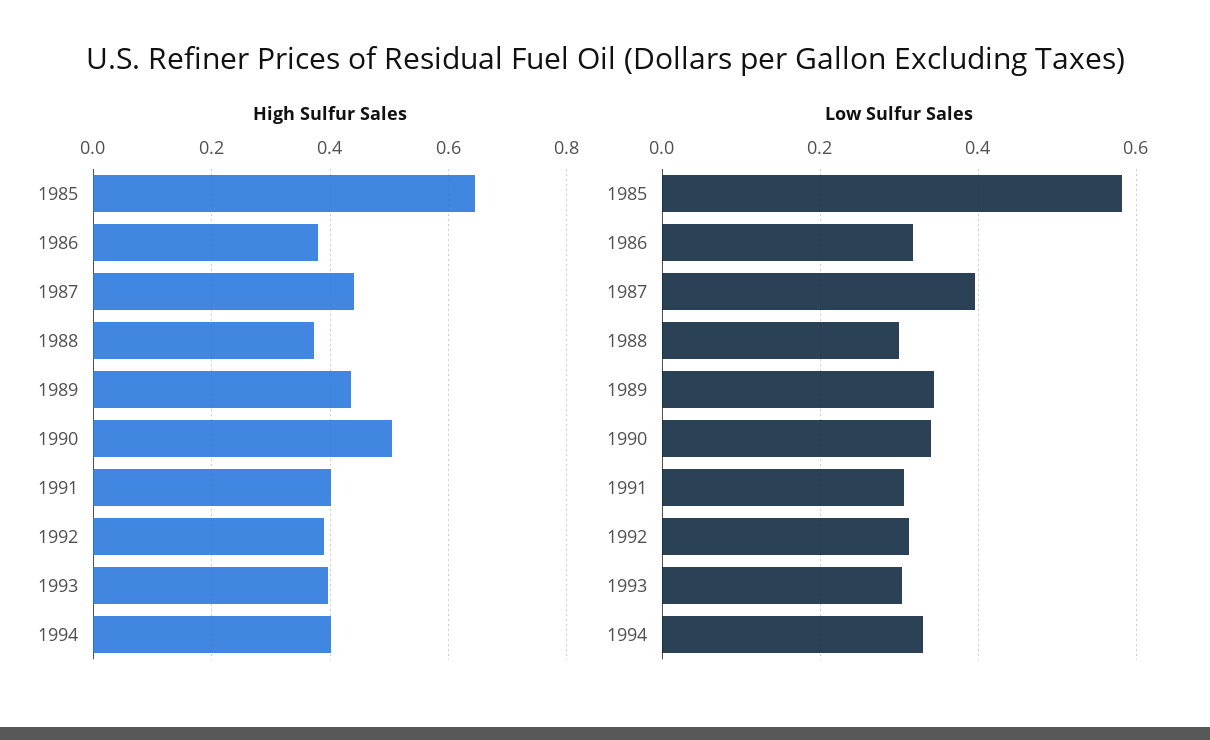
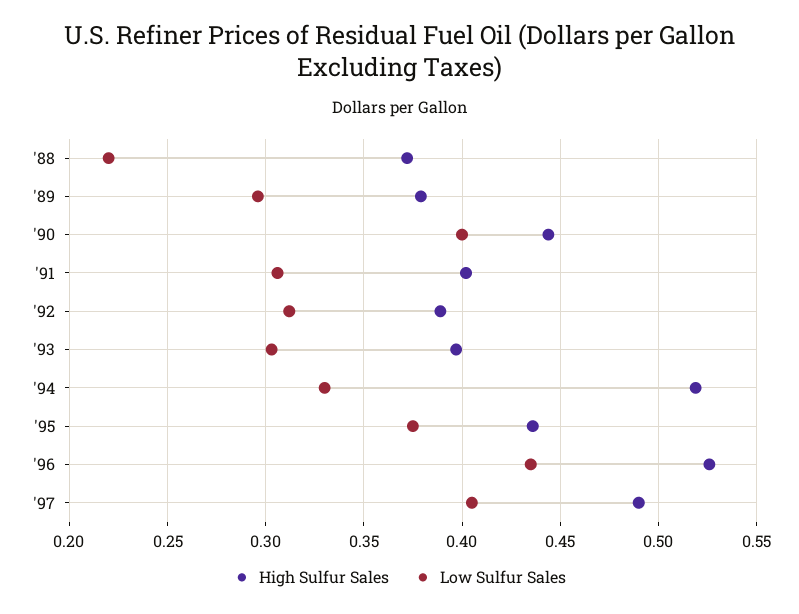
High Sulfur Sales, 1985: 0.64 -> none
High Sulfur Sales, 1986: 0.38 -> none
High Sulfur Sales, 1987: 0.44 -> none
High Sulfur Sales, 1989: 0.44 -> 0.38
High Sulfur Sales, 1990: 0.5 -> 0.445
High Sulfur Sales, 1994: 0.4 -> 0.52
Low Sulfur Sales, 1985: 0.58 -> none
Low Sulfur Sales, 1986: 0.32 -> none
Low Sulfur Sales, 1987: 0.4 -> none
Low Sulfur Sales, 1988: 0.3 -> 0.22
Low Sulfur Sales, 1989: 0.34 -> 0.295
Low Sulfur Sales, 1990: 0.34 -> 0.4
High Sulfur Sales, '95: none -> 0.435
Low Sulfur Sales, '95: none -> 0.375
High Sulfur Sales, '96: none -> 0.525
Low Sulfur Sales, '96: none -> 0.435
High Sulfur Sales, '97: none -> 0.49
Low Sulfur Sales, '97: none -> 0.405

